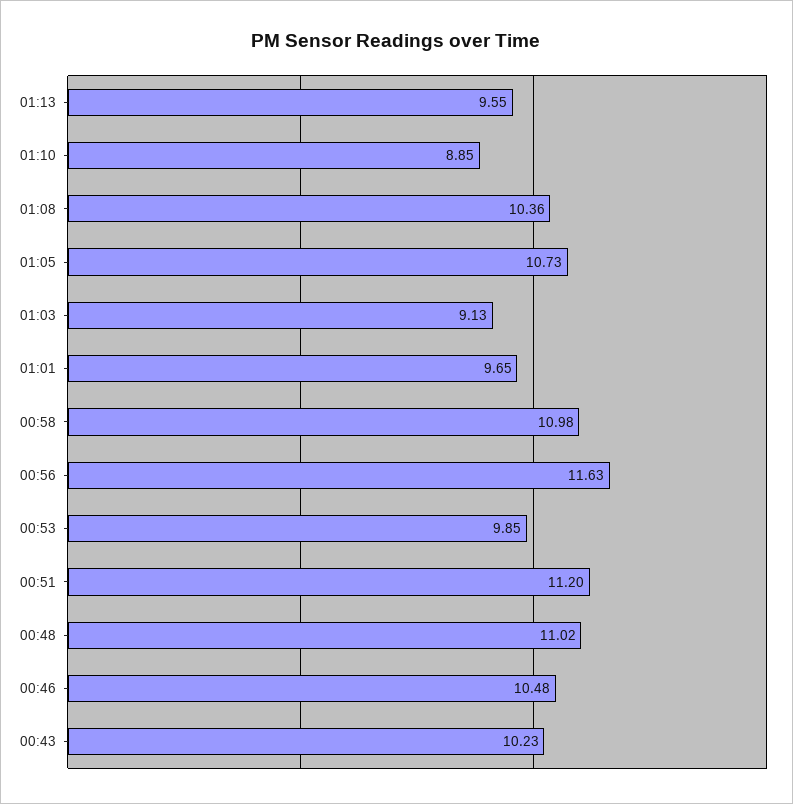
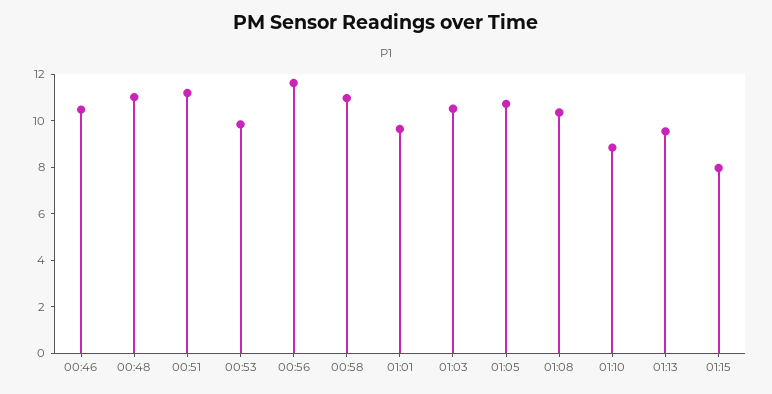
01:03: 9.13 -> 10.5
00:43: 10.23 -> none
01:15: none -> 8

